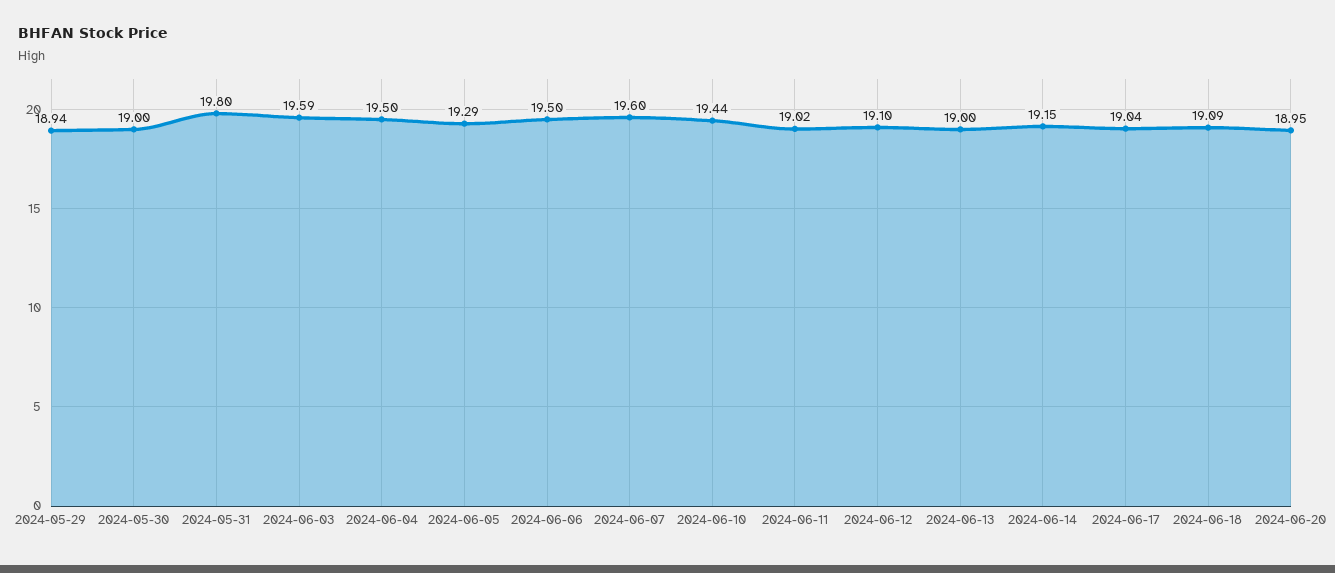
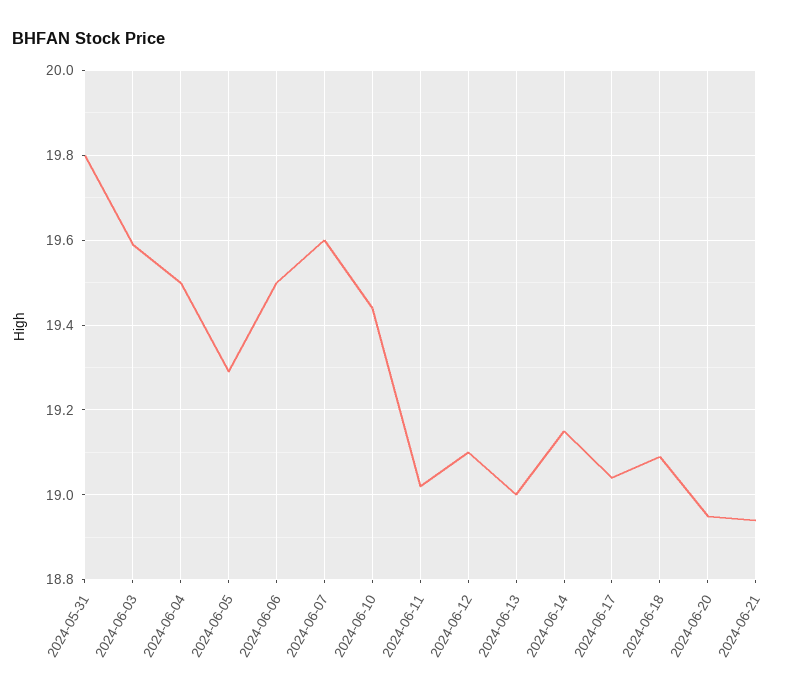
2024-05-29: 18.94 -> none
2024-05-30: 19 -> none
2024-06-21: none -> 18.95

